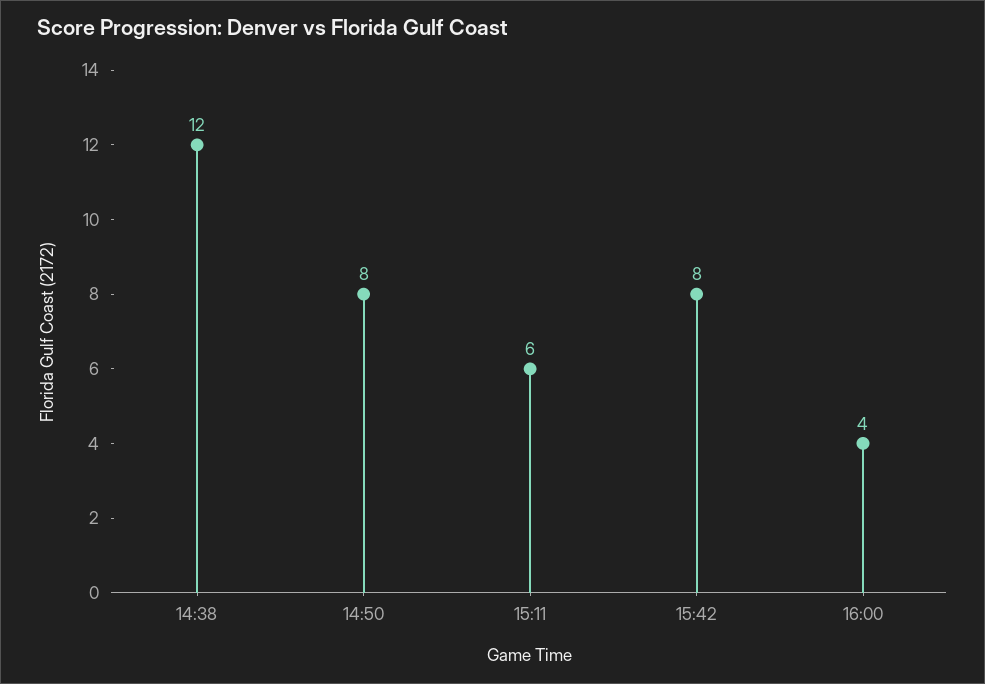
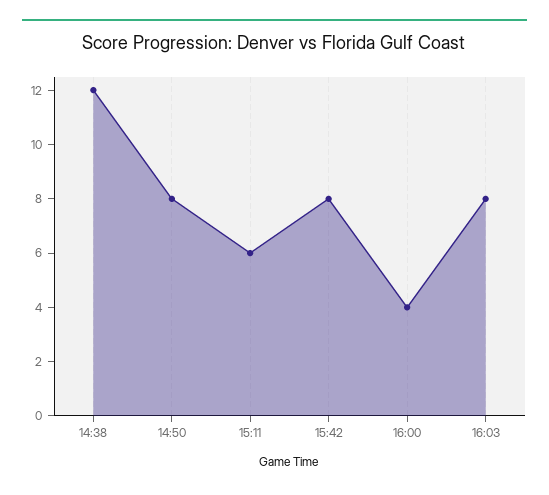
16:03: none -> 8

